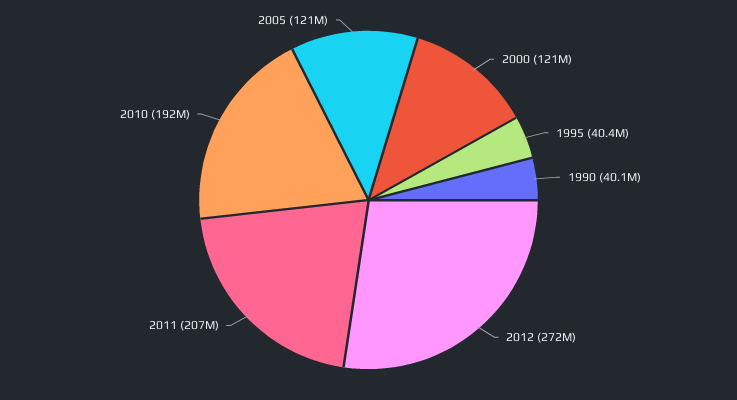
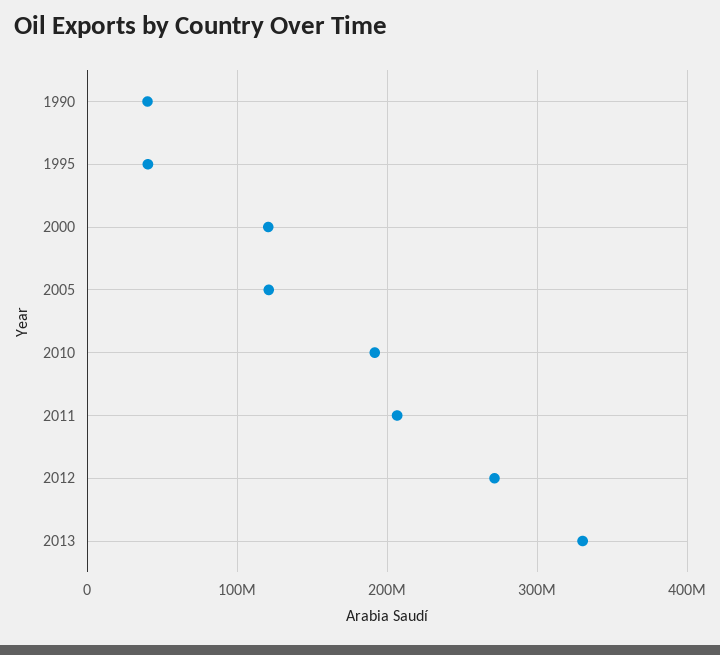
2013: none -> 330000000

